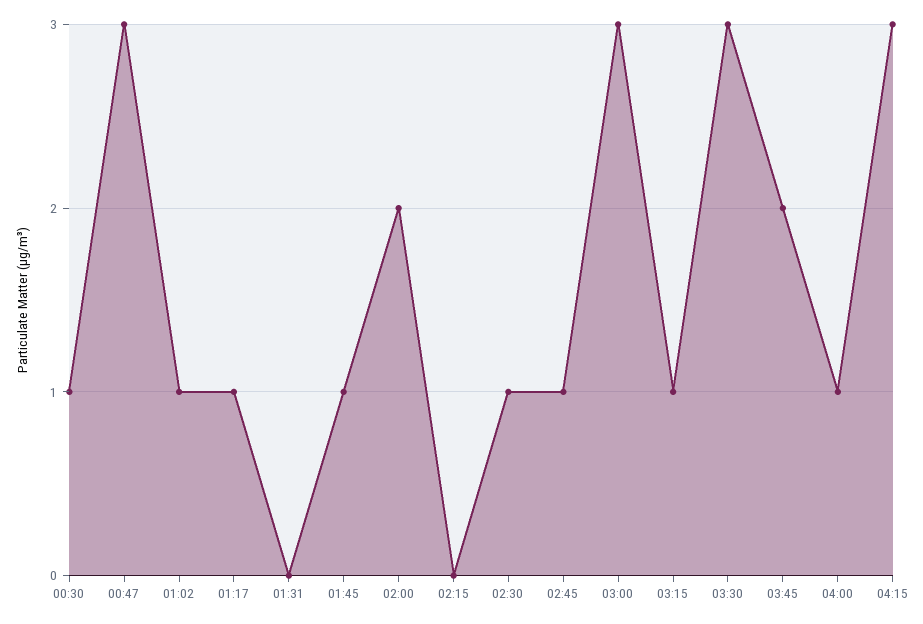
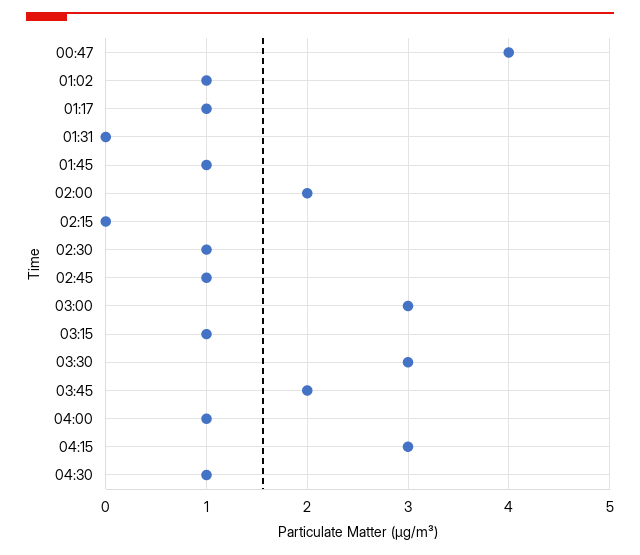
00:30: 1 -> none
00:47: 3 -> 4
04:30: none -> 1

